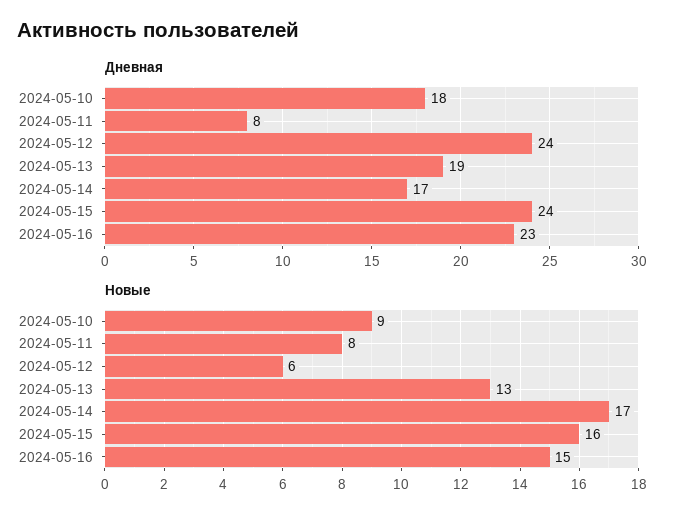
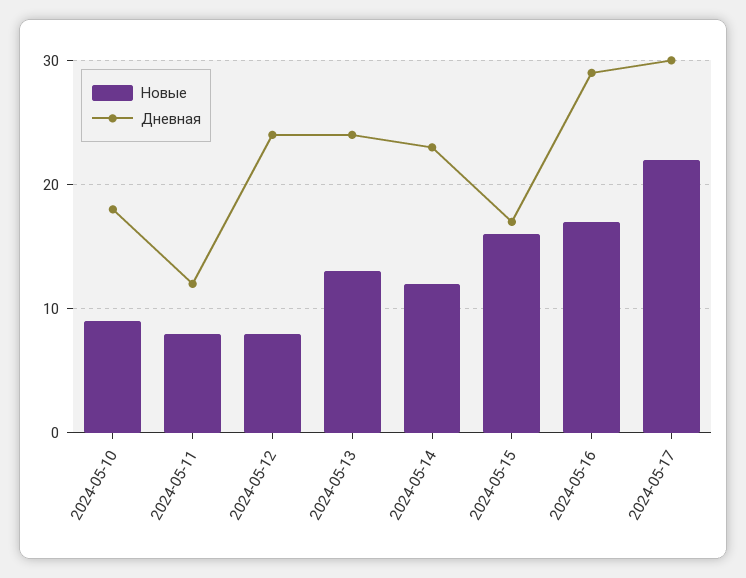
Дневная, 2024-05-11: 8 -> 12
Дневная, 2024-05-13: 19 -> 24
Дневная, 2024-05-14: 17 -> 23
Дневная, 2024-05-15: 24 -> 17
Дневная, 2024-05-16: 23 -> 29
Новые, 2024-05-12: 6 -> 8
Новые, 2024-05-14: 17 -> 12
Новые, 2024-05-16: 15 -> 17
Новые, 2024-05-17: none -> 22
Дневная, 2024-05-17: none -> 30

